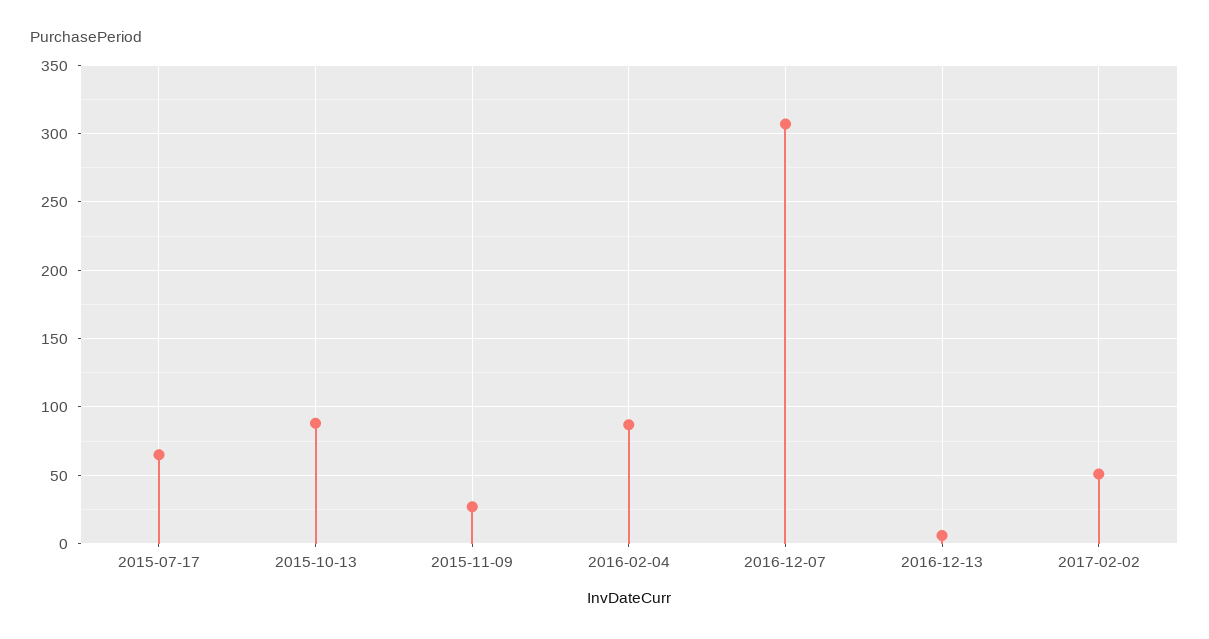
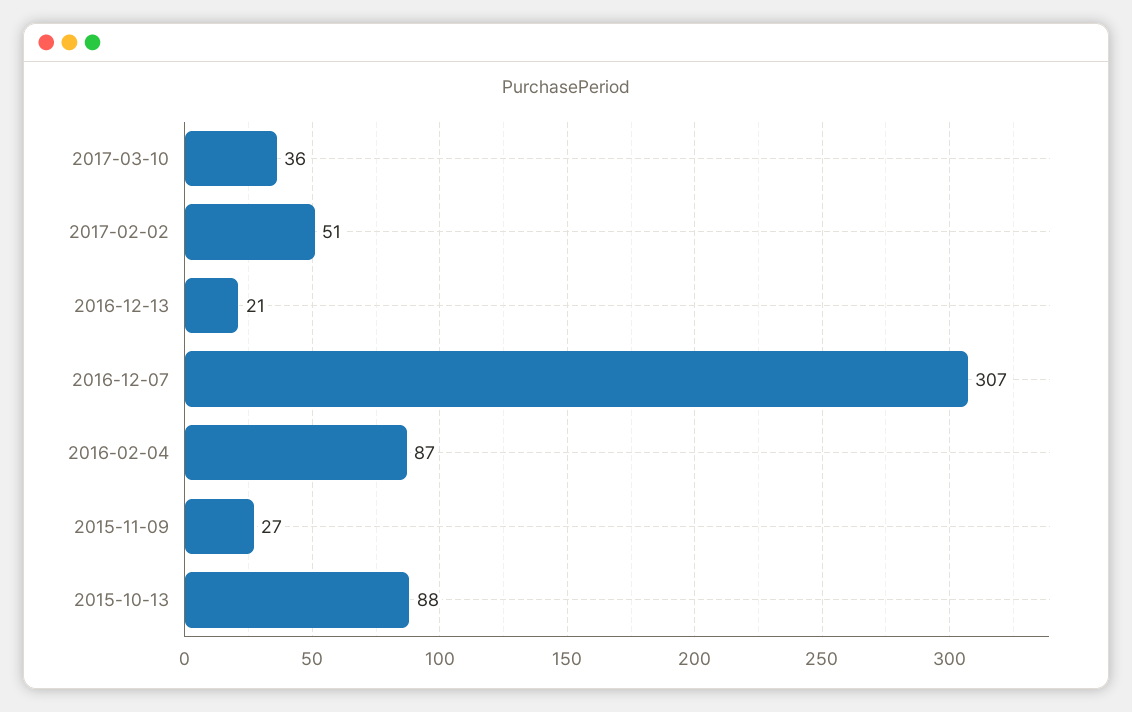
2015-07-17: 65 -> none
2016-12-13: 5 -> 21
2017-03-10: none -> 36

